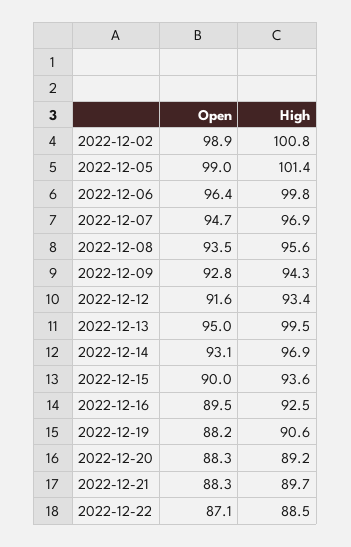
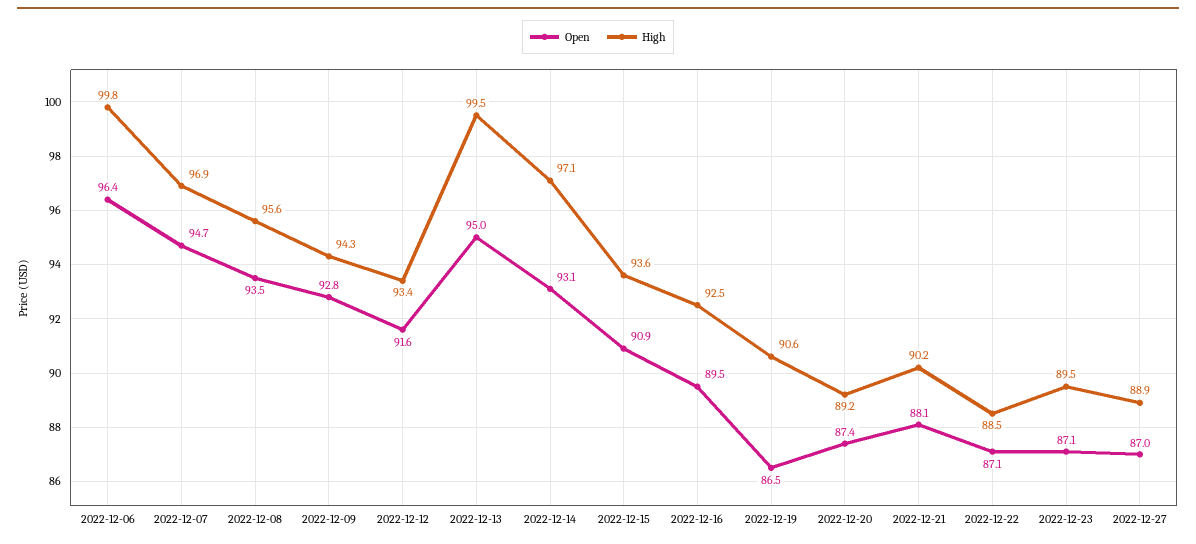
Open, 2022-12-02: 98.9 -> none
High, 2022-12-02: 100.8 -> none
Open, 2022-12-05: 99 -> none
High, 2022-12-05: 101.4 -> none
High, 2022-12-14: 96.9 -> 97.1
Open, 2022-12-15: 90 -> 90.9
Open, 2022-12-19: 88.2 -> 86.5
Open, 2022-12-20: 88.3 -> 87.4
Open, 2022-12-21: 88.3 -> 88.1
High, 2022-12-21: 89.7 -> 90.2
Open, 2022-12-23: none -> 87.1
High, 2022-12-23: none -> 89.5
Open, 2022-12-27: none -> 87
High, 2022-12-27: none -> 88.9

